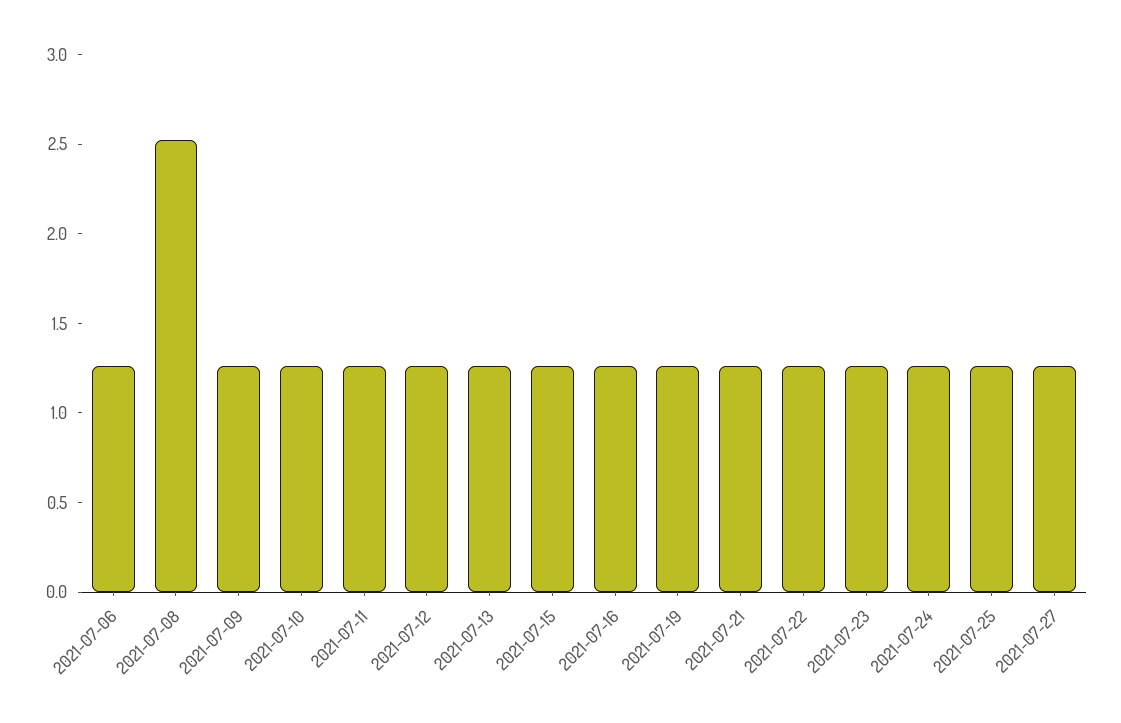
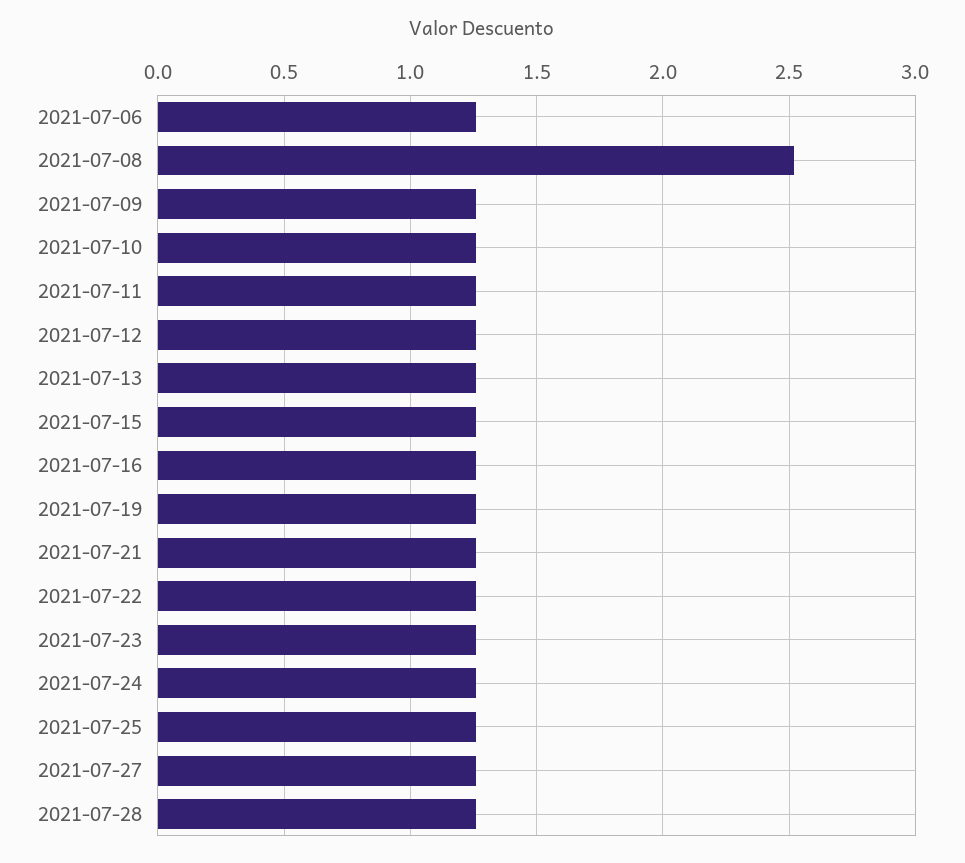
2021-07-28: none -> 1.25

